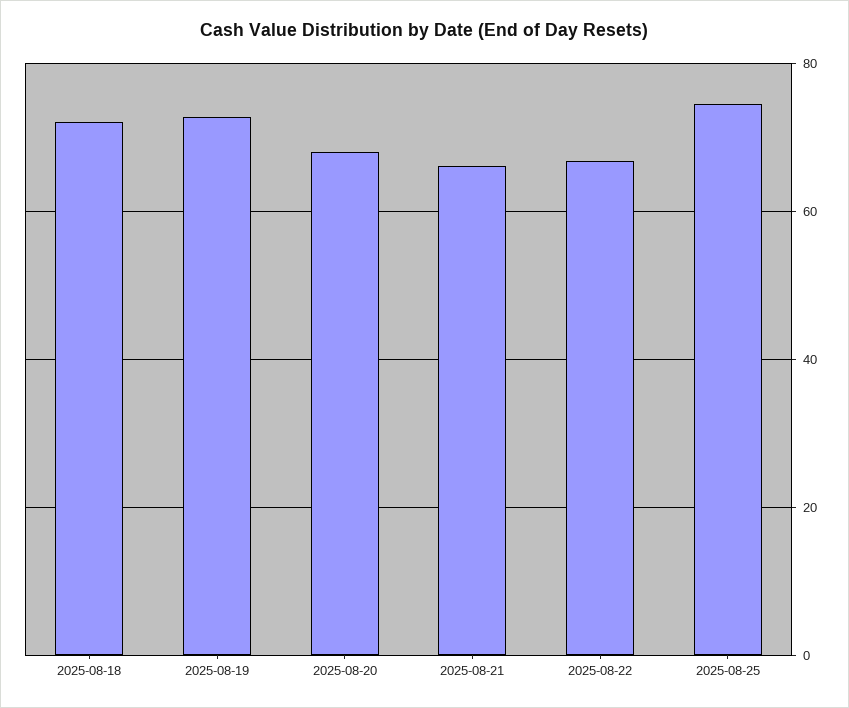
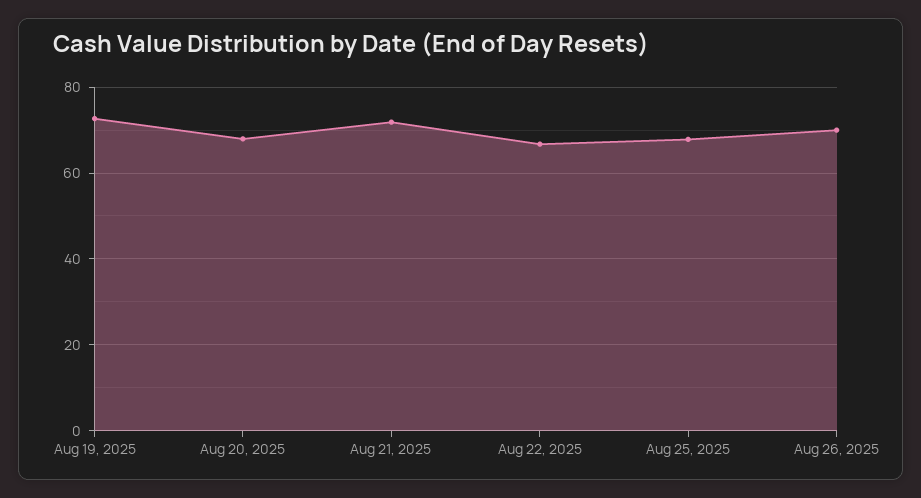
2025-08-18: 72 -> none
2025-08-21: 66 -> 72
2025-08-25: 74 -> 68
Aug 26, 2025: none -> 70

